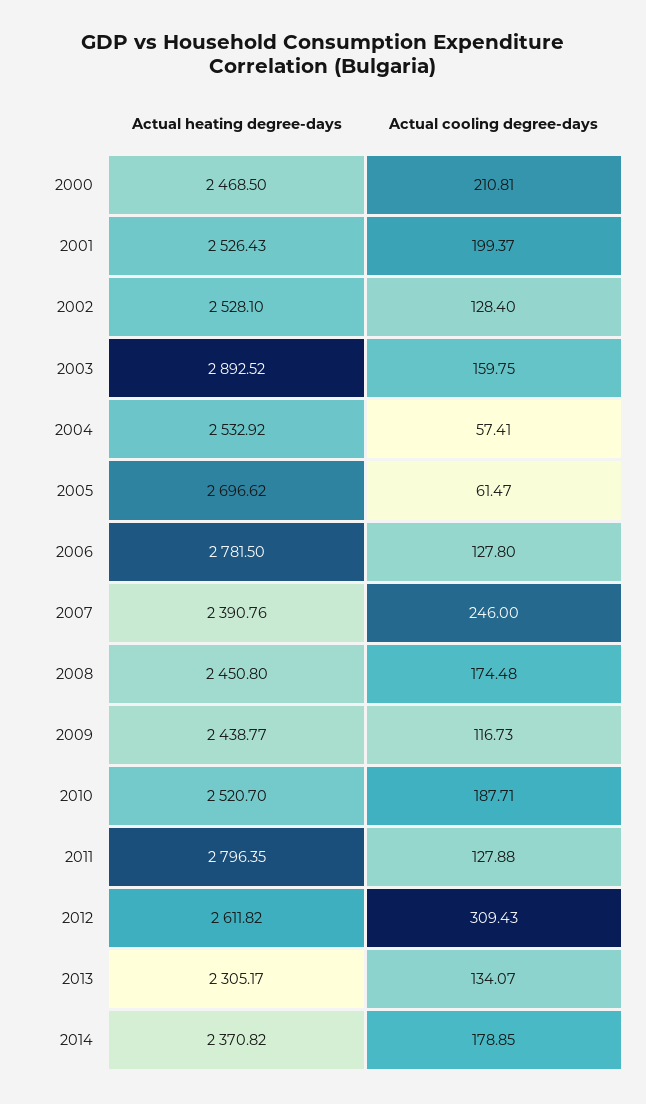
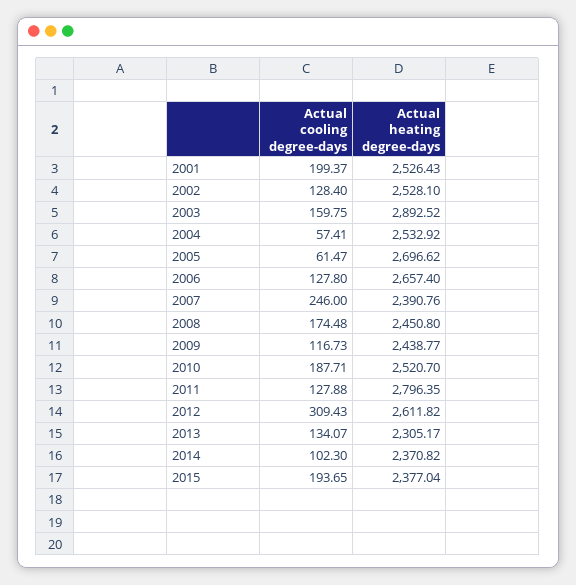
Actual heating degree-days, 2000: 2468.5 -> none
Actual cooling degree-days, 2000: 210.81 -> none
Actual heating degree-days, 2006: 2781.5 -> 2657.4
Actual cooling degree-days, 2014: 178.85 -> 102.3
Actual cooling degree-days, 2015: none -> 193.65
Actual heating degree-days, 2015: none -> 2377.04

